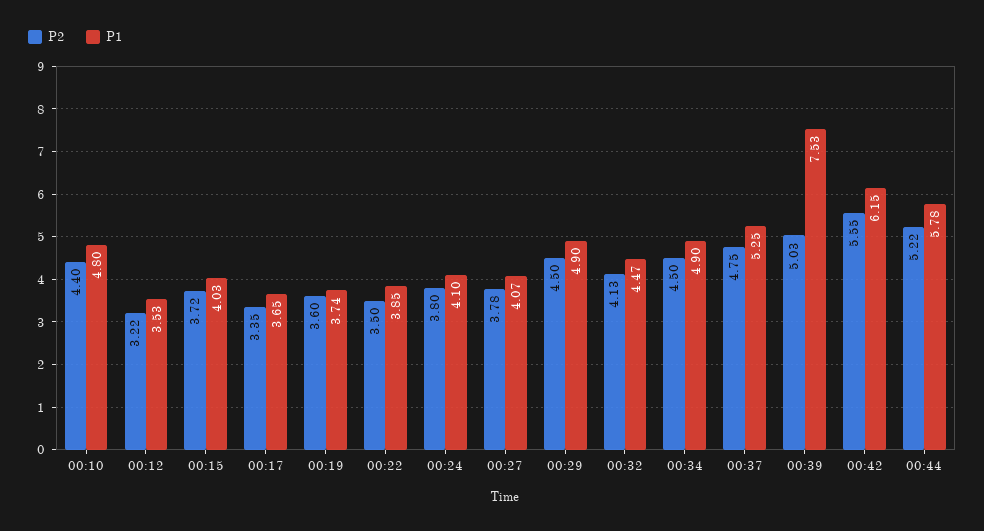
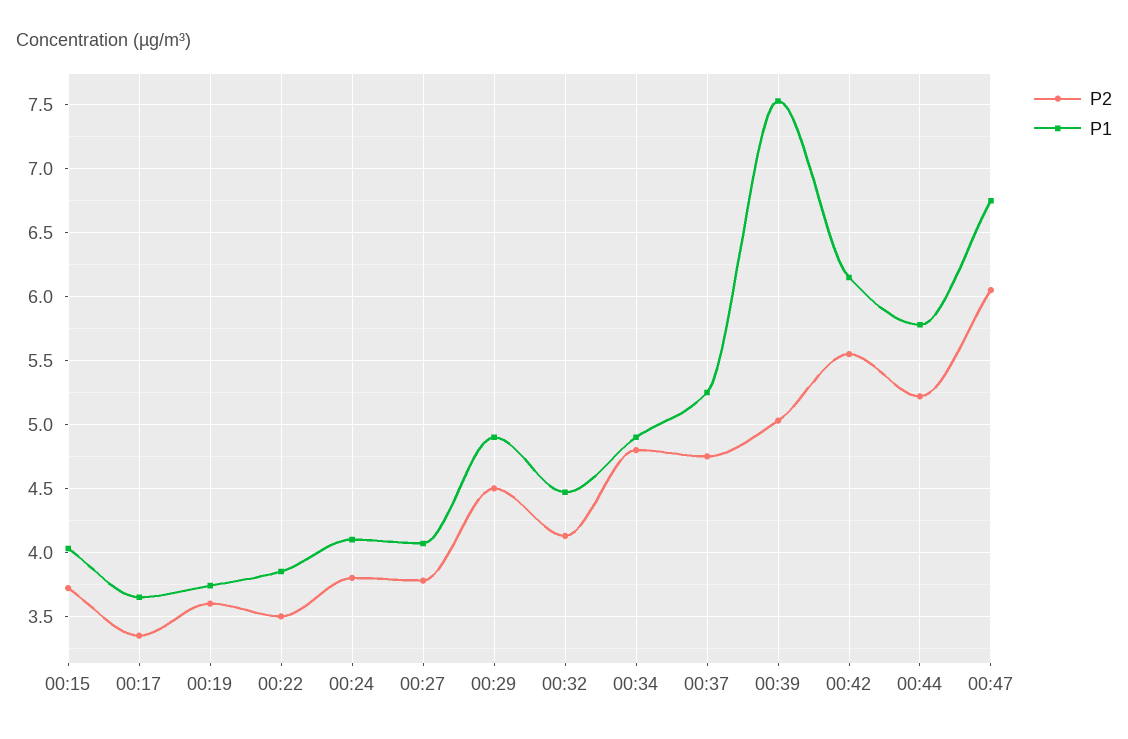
P2, 00:10: 4.4 -> none
P1, 00:10: 4.8 -> none
P2, 00:12: 3.22 -> none
P1, 00:12: 3.53 -> none
P2, 00:34: 4.5 -> 4.8
P2, 00:47: none -> 6.05
P1, 00:47: none -> 6.75

